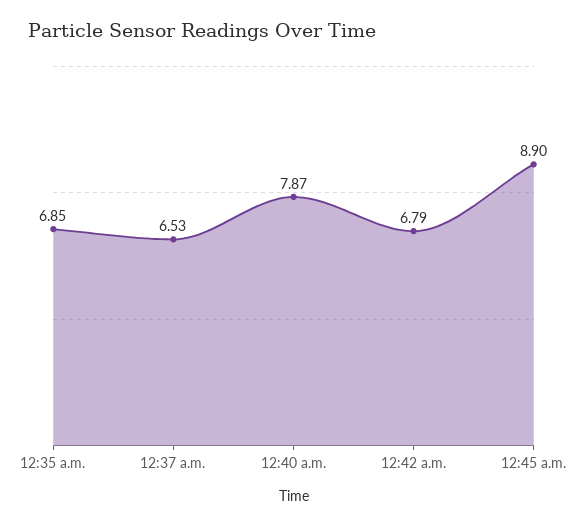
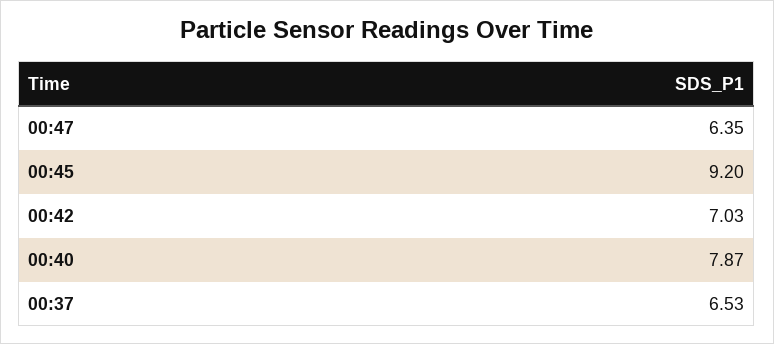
12:35 a.m.: 6.85 -> none
12:42 a.m.: 6.79 -> 7.03
12:45 a.m.: 8.9 -> 9.2
00:47: none -> 6.35

